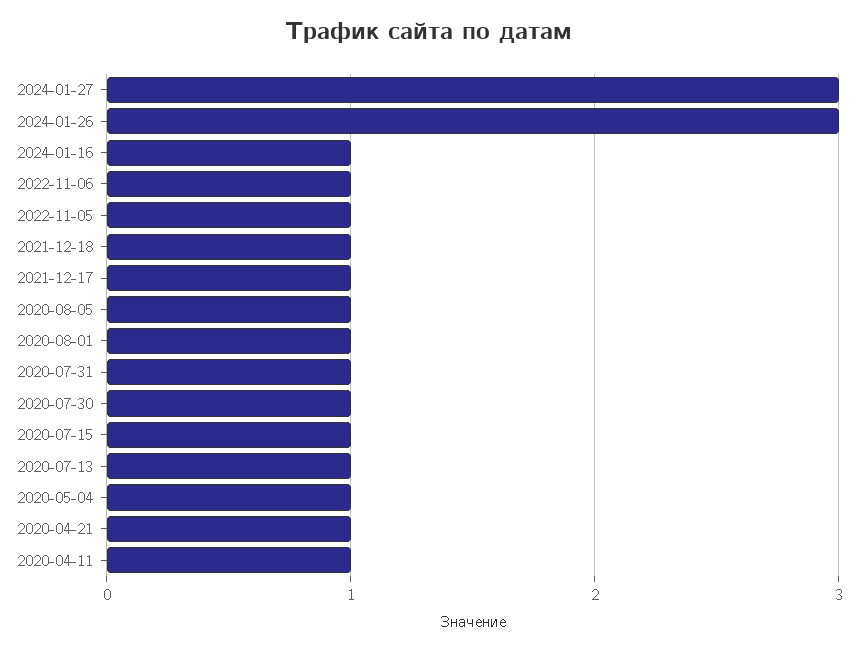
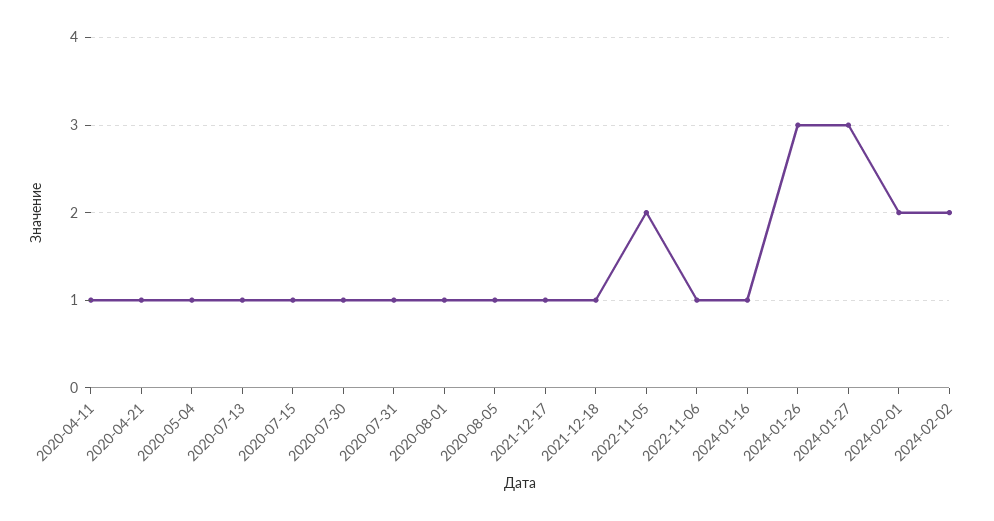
2022-11-05: 1 -> 2
2024-02-01: none -> 2
2024-02-02: none -> 2

